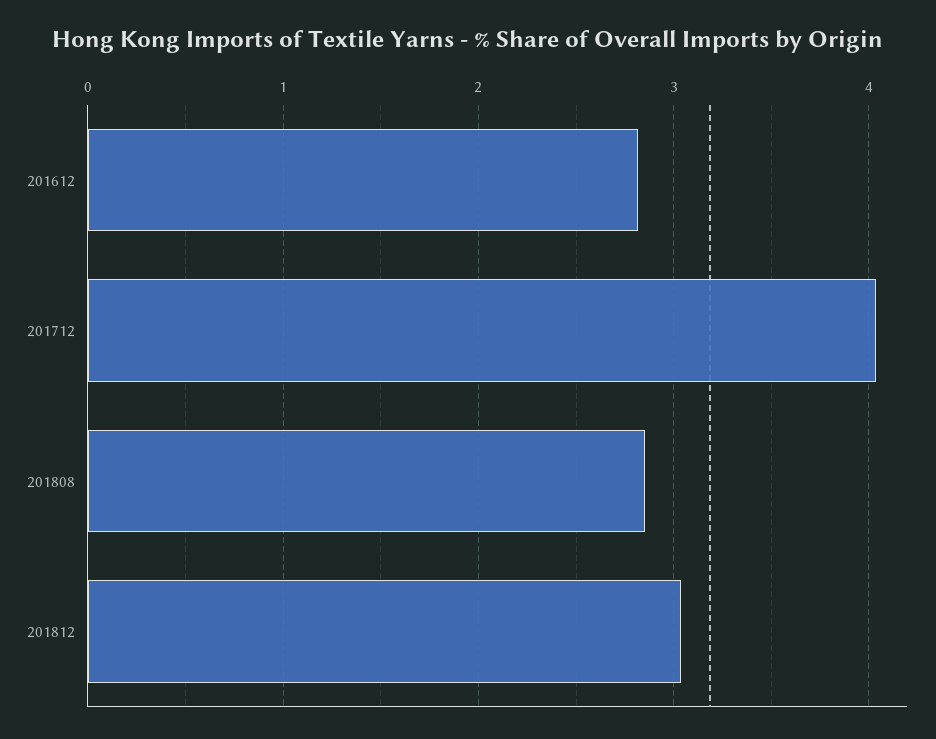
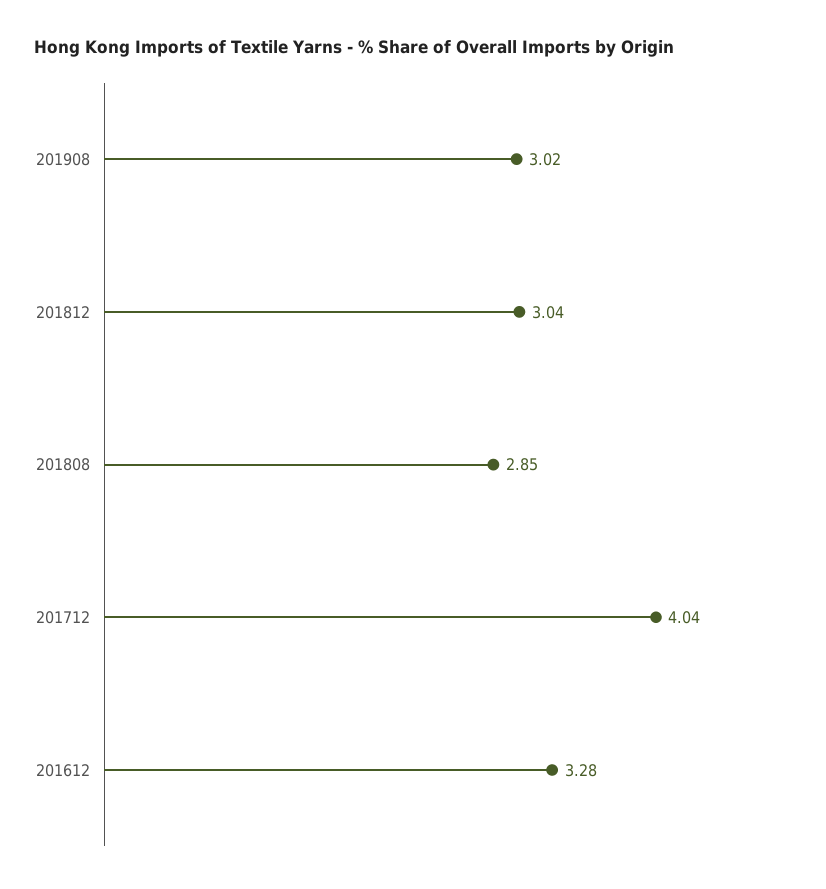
201612: 2.8 -> 3.28
201908: none -> 3.02

